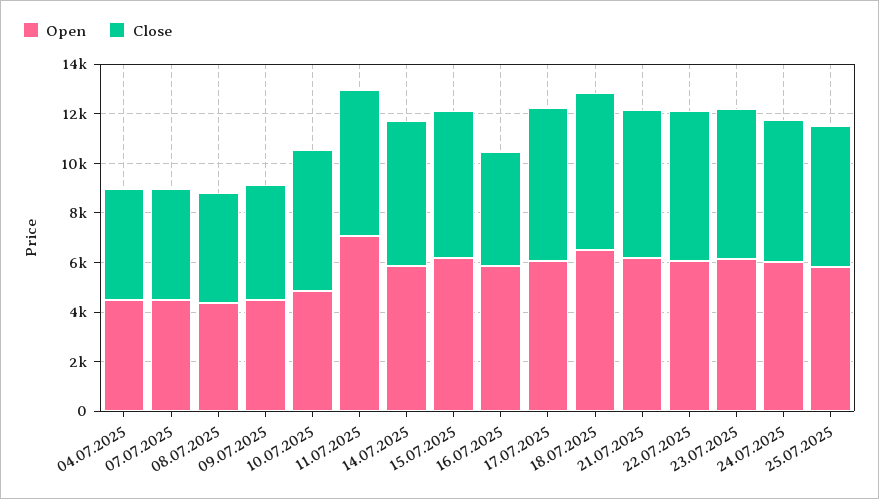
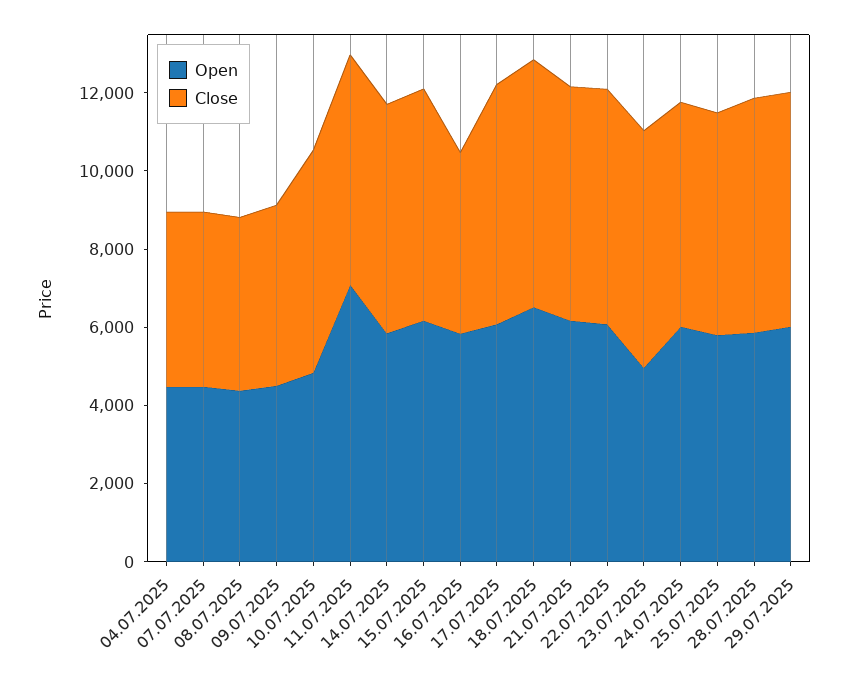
Open, 23.07.2025: 6000 -> 5000
Open, 28.07.2025: none -> 6000
Close, 28.07.2025: none -> 6000
Open, 29.07.2025: none -> 6000
Close, 29.07.2025: none -> 6000

